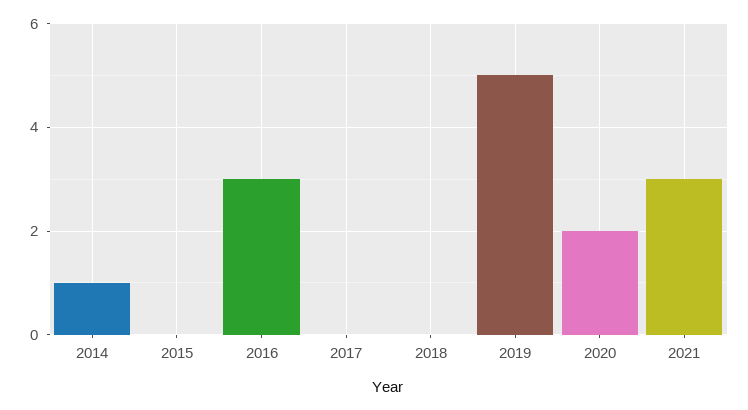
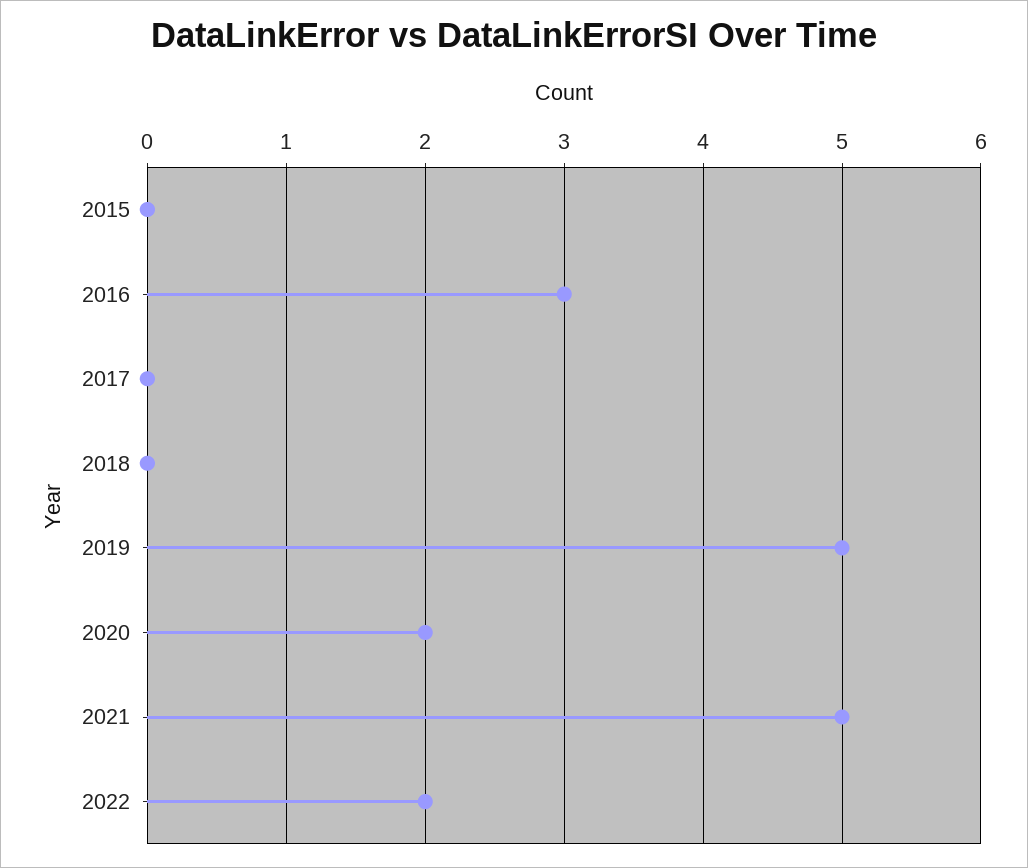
2014: 1 -> none
2021: 3 -> 5
2022: none -> 2

